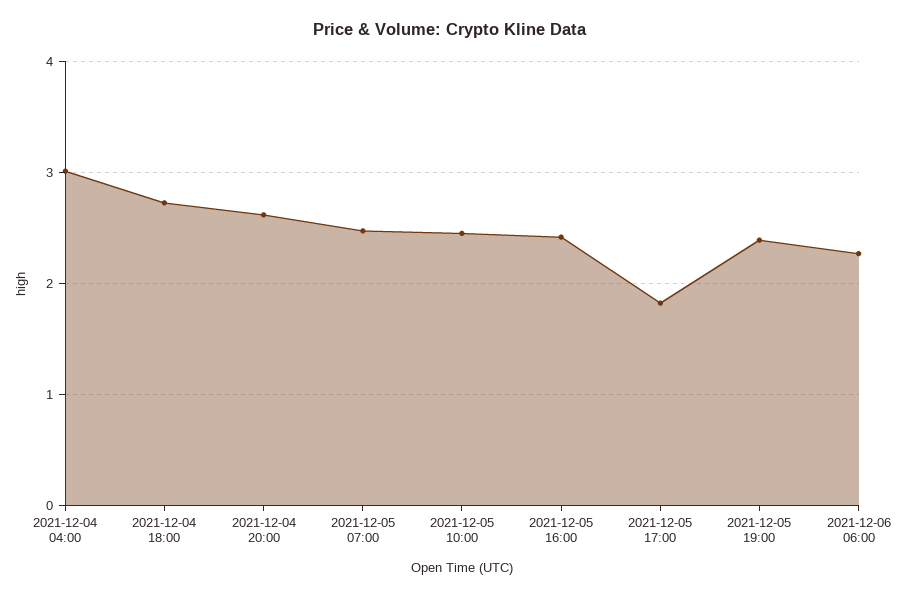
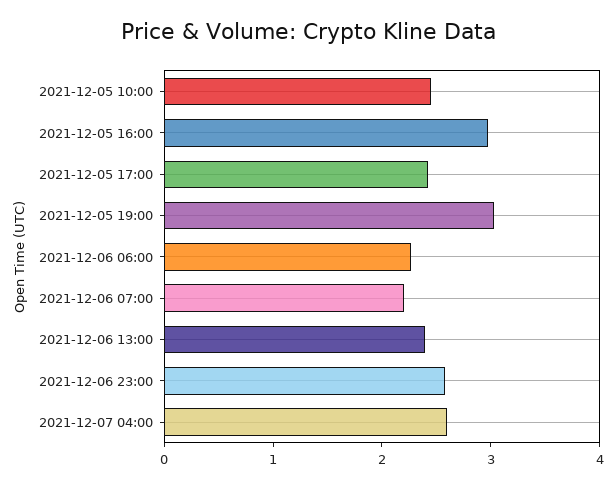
2021-12-04 04:00: 3 -> none
2021-12-04 18:00: 2.7 -> none
2021-12-04 20:00: 2.6 -> none
2021-12-05 07:00: 2.5 -> none
2021-12-05 16:00: 2.4 -> 3
2021-12-05 17:00: 1.8 -> 2.4
2021-12-05 19:00: 2.4 -> 3
2021-12-06 07:00: none -> 2.2
2021-12-06 13:00: none -> 2.4
2021-12-06 23:00: none -> 2.6
2021-12-07 04:00: none -> 2.6

